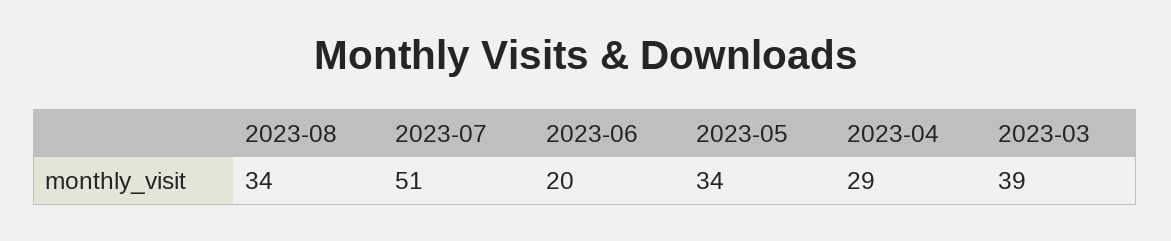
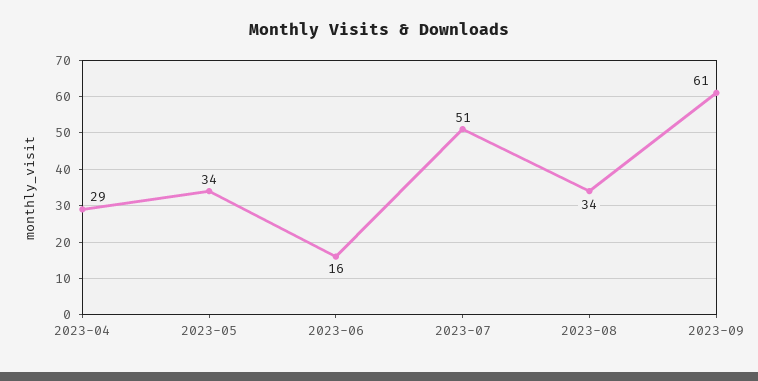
2023-06: 20 -> 16
2023-03: 39 -> none
2023-09: none -> 61

